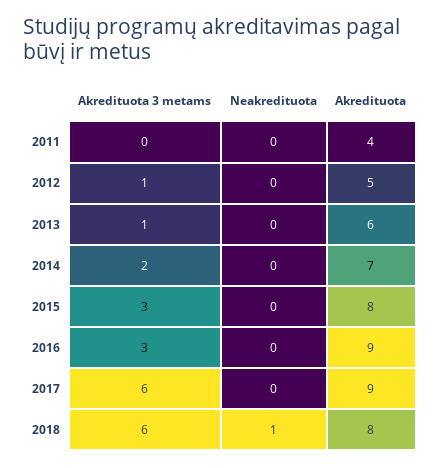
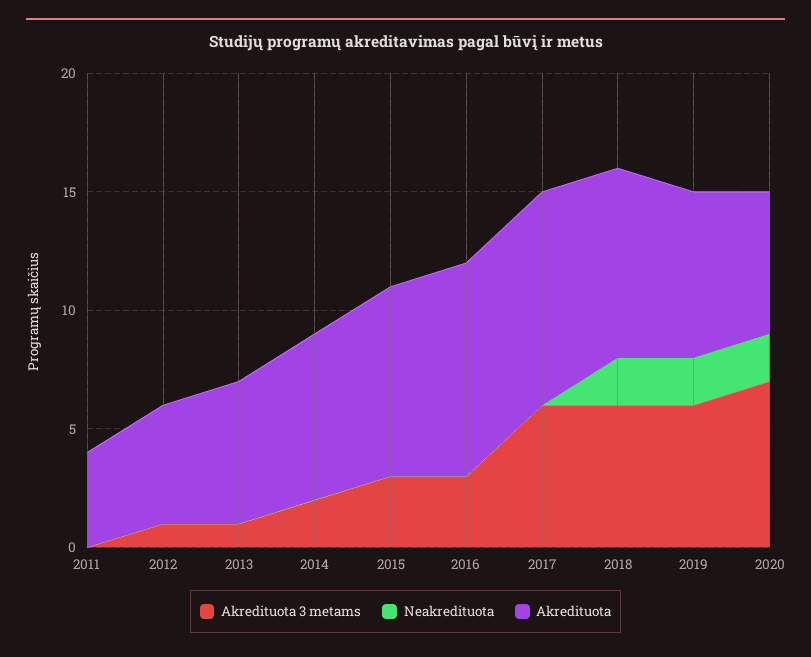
Neakredituota, 2018: 1 -> 2
Akredituota 3 metams, 2019: none -> 6
Neakredituota, 2019: none -> 2
Akredituota, 2019: none -> 7
Akredituota 3 metams, 2020: none -> 7
Neakredituota, 2020: none -> 2
Akredituota, 2020: none -> 6

